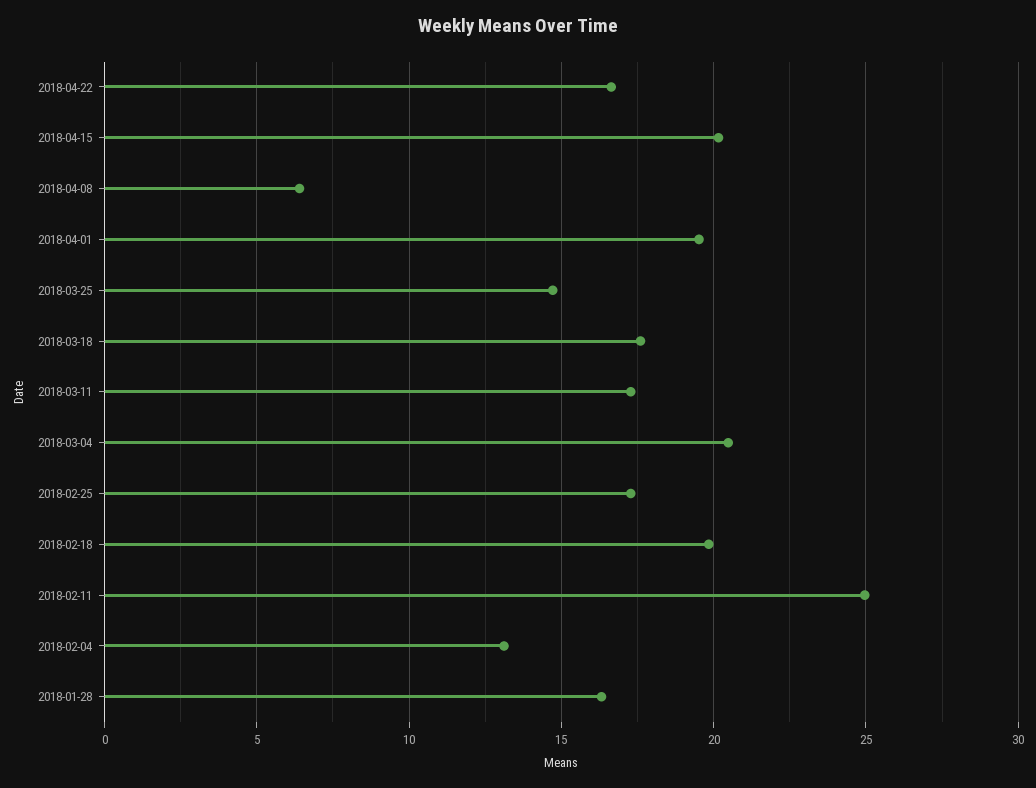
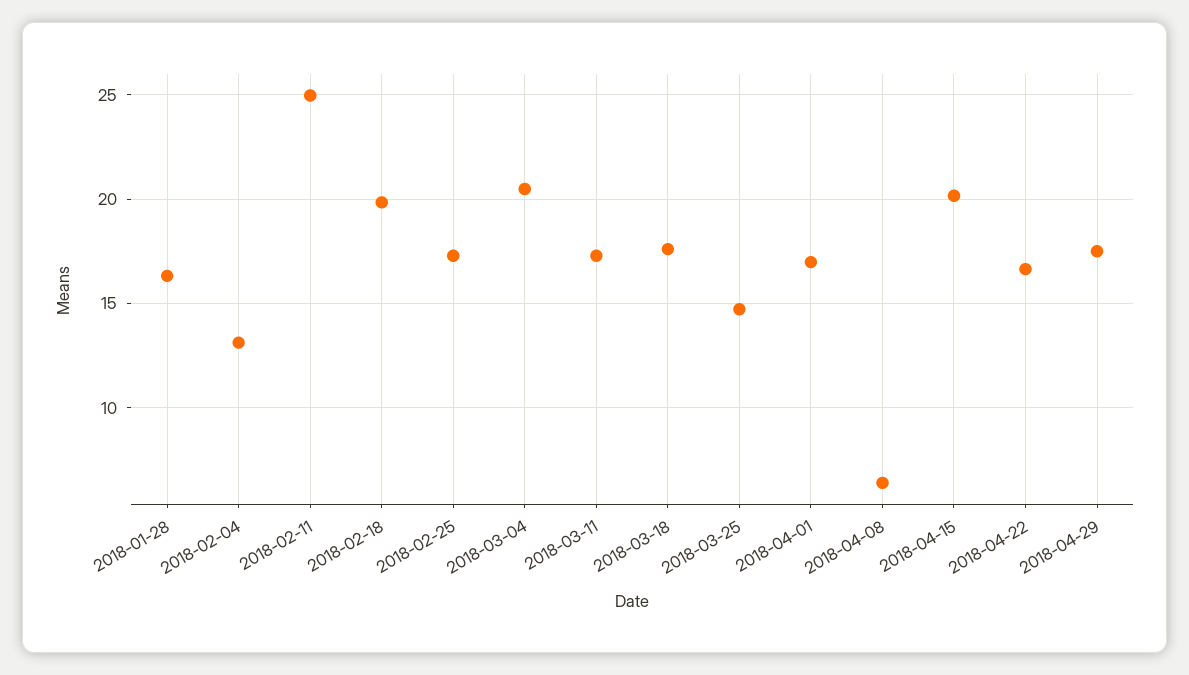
2018-04-01: 19.5 -> 17
2018-04-29: none -> 17.5

